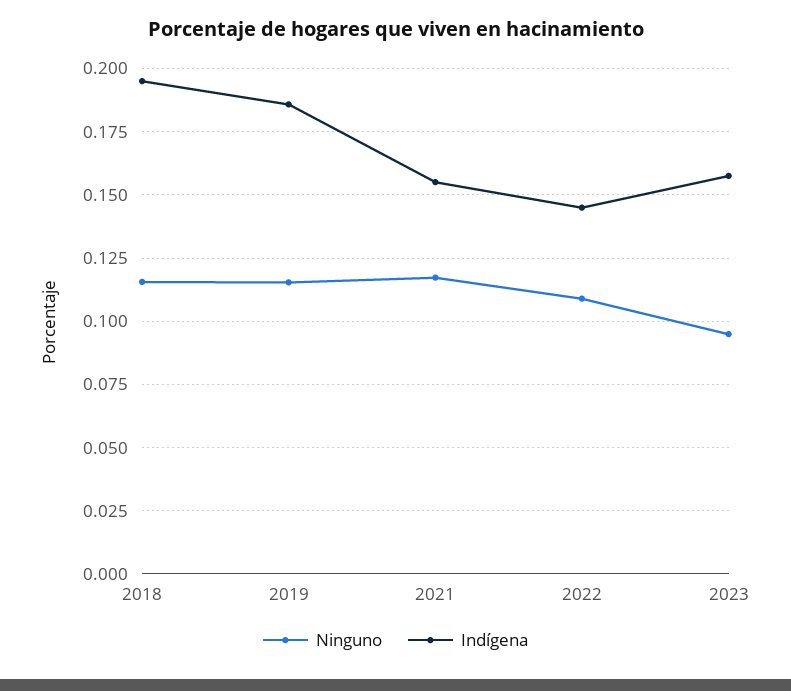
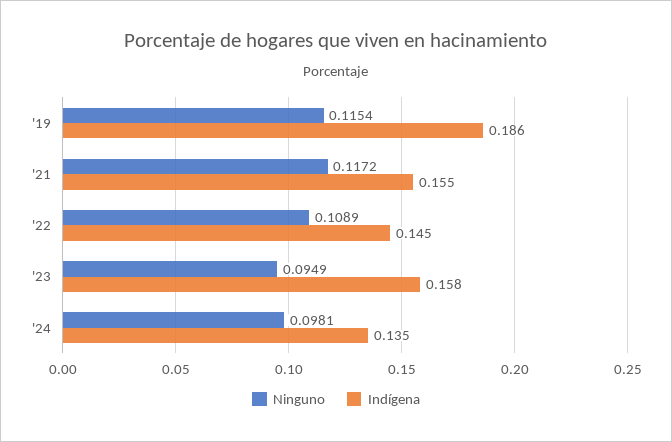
Ninguno, 2018: 0.115 -> none
Indígena, 2018: 0.195 -> none
Ninguno, '24: none -> 0.0981
Indígena, '24: none -> 0.135

